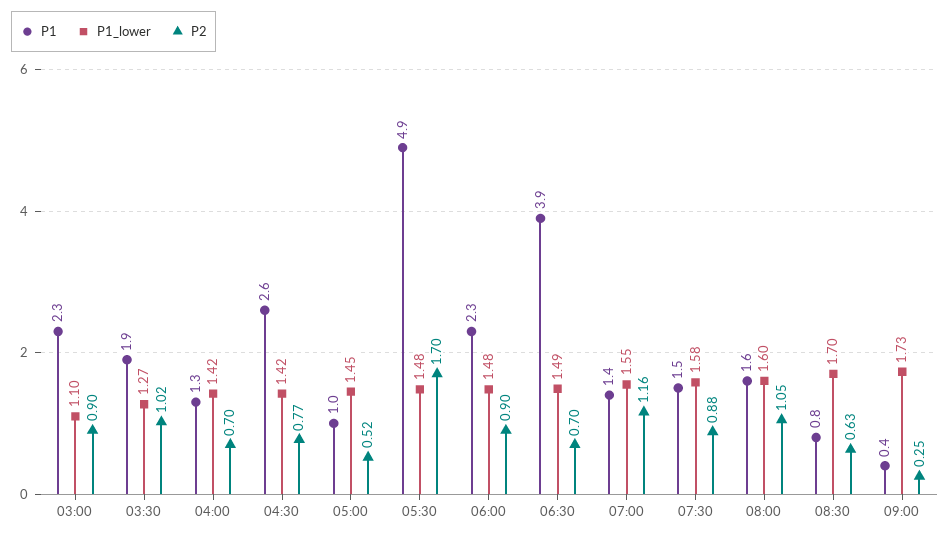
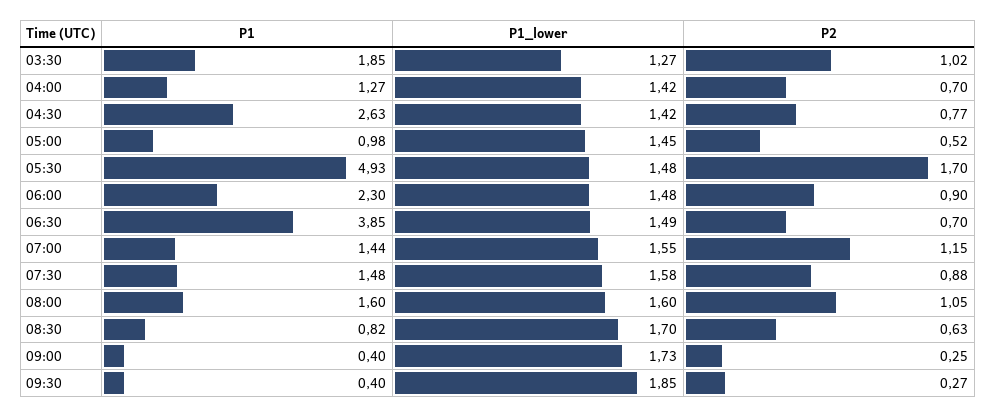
P1, 03:00: 2.3 -> none
P1_lower, 03:00: 1.1 -> none
P2, 03:00: 0.9 -> none
P2, 07:00: 1.16 -> 1.15
P1, 09:30: none -> 0.4
P1_lower, 09:30: none -> 1.85
P2, 09:30: none -> 0.27

